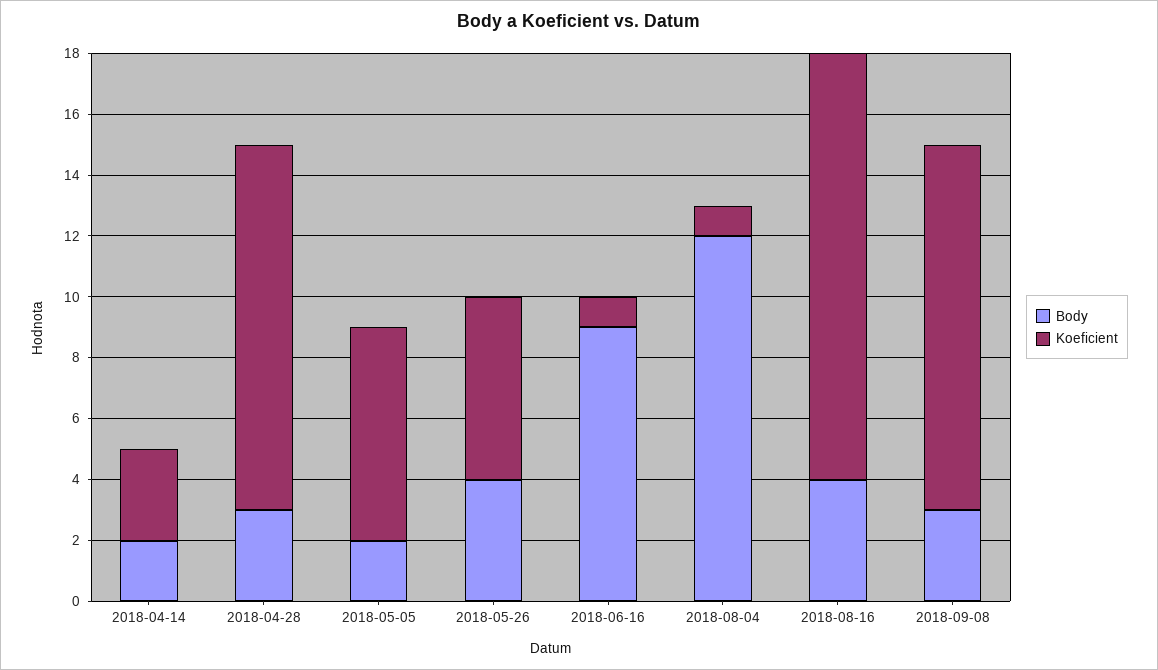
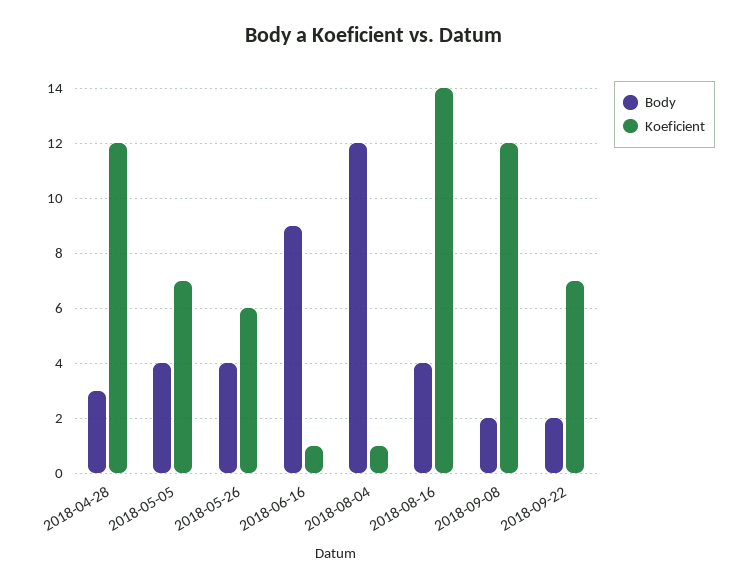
Body, 2018-04-14: 2 -> none
Koeficient, 2018-04-14: 3 -> none
Body, 2018-05-05: 2 -> 4
Body, 2018-09-08: 3 -> 2
Body, 2018-09-22: none -> 2
Koeficient, 2018-09-22: none -> 7

